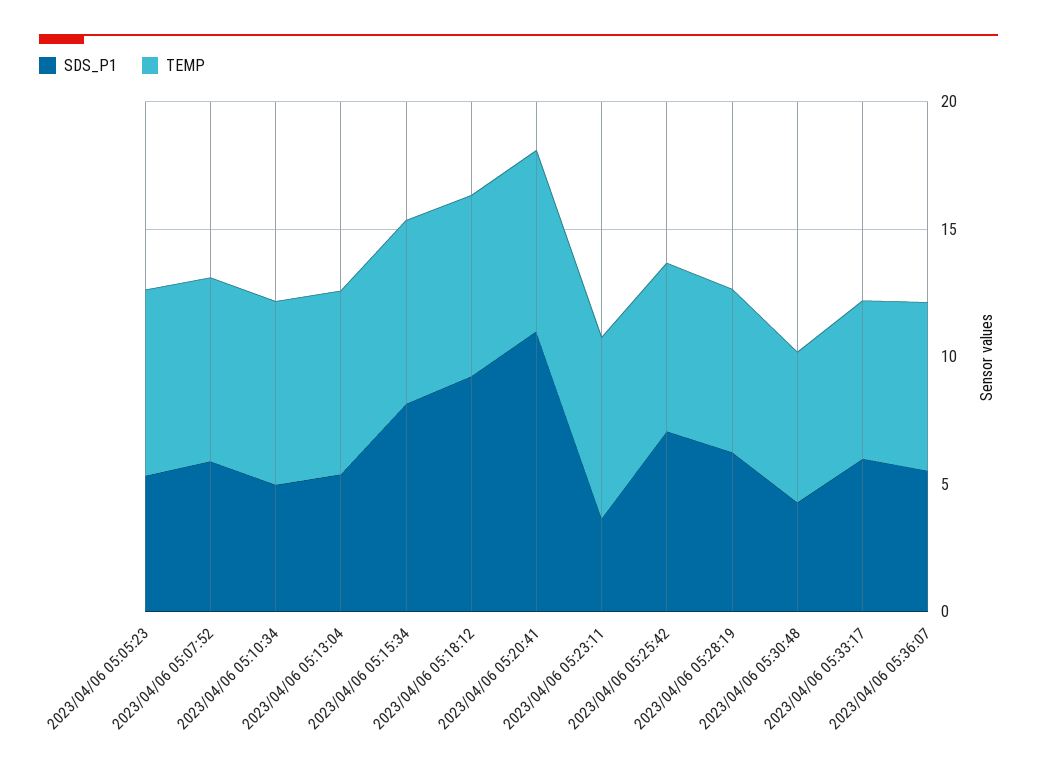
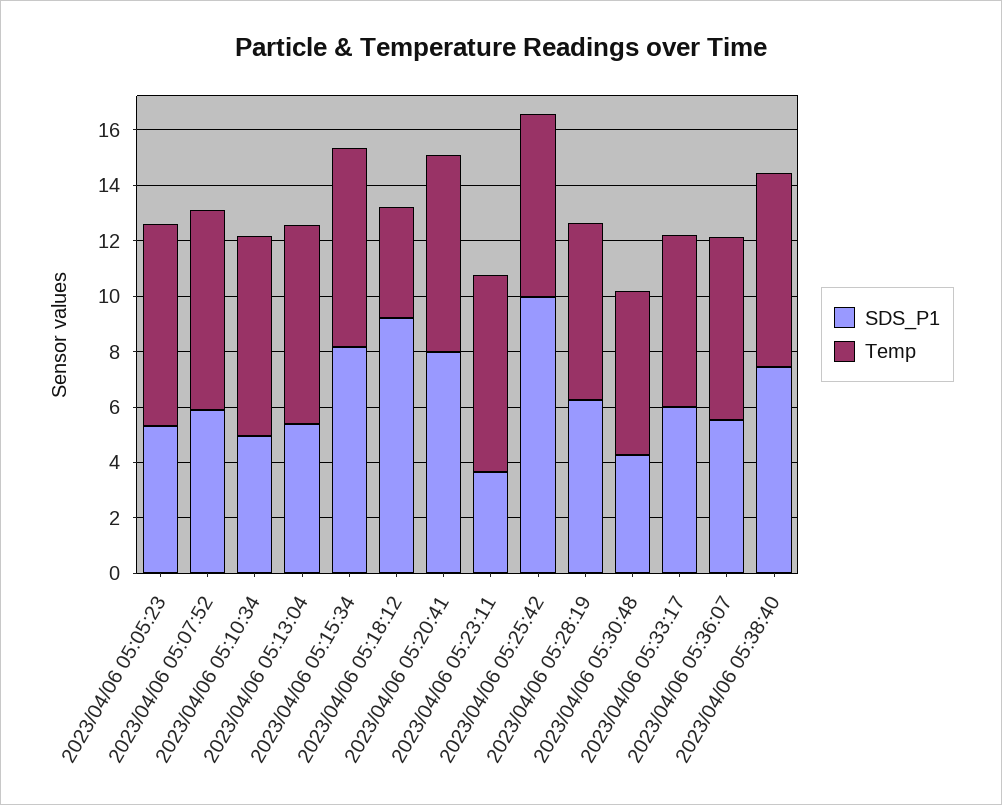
TEMP, 2023/04/06 05:18:12: 7 -> 4
SDS_P1, 2023/04/06 05:20:41: 11 -> 8
SDS_P1, 2023/04/06 05:25:42: 7 -> 10
SDS_P1, 2023/04/06 05:38:40: none -> 7.5
TEMP, 2023/04/06 05:38:40: none -> 7

